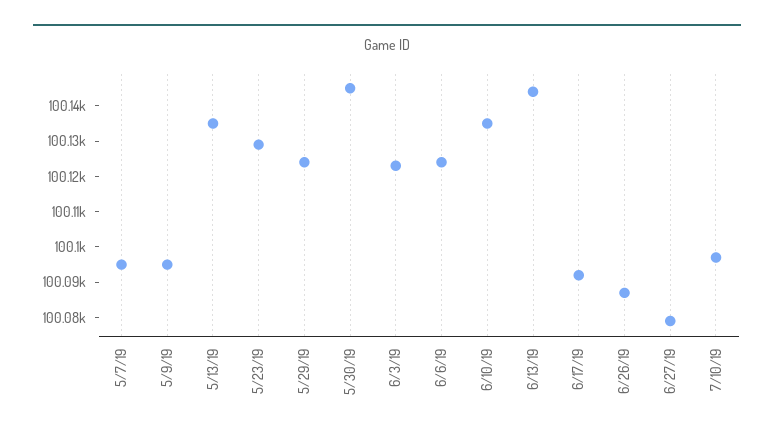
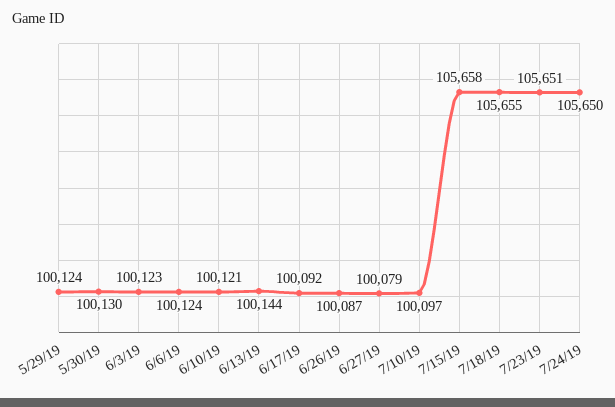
5/7/19: 100095 -> none
5/9/19: 100095 -> none
5/13/19: 100135 -> none
5/23/19: 100130 -> none
5/30/19: 100145 -> 100130
6/10/19: 100135 -> 100121
7/15/19: none -> 105658
7/18/19: none -> 105655
7/23/19: none -> 105651
7/24/19: none -> 105650

